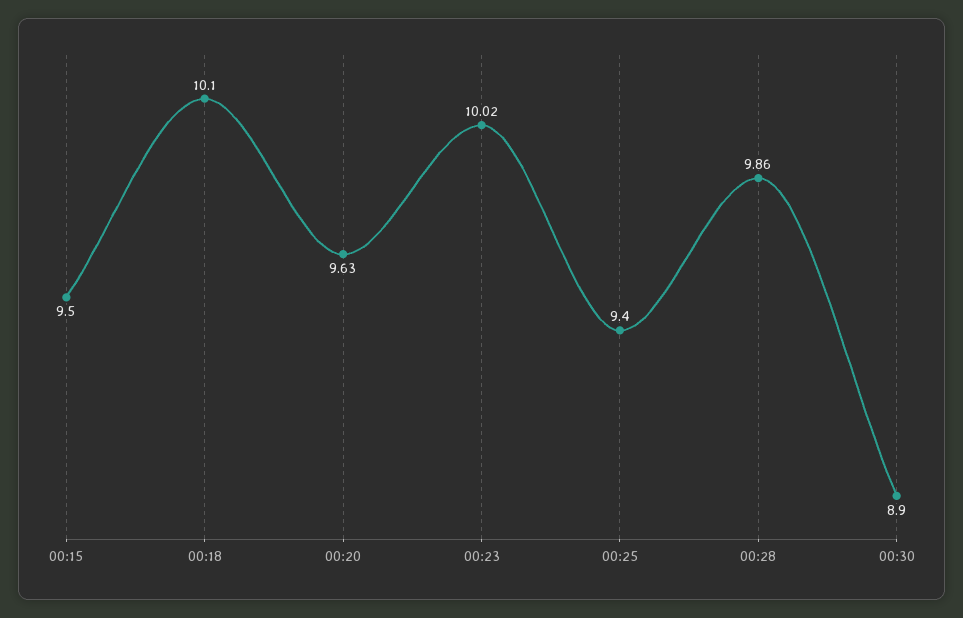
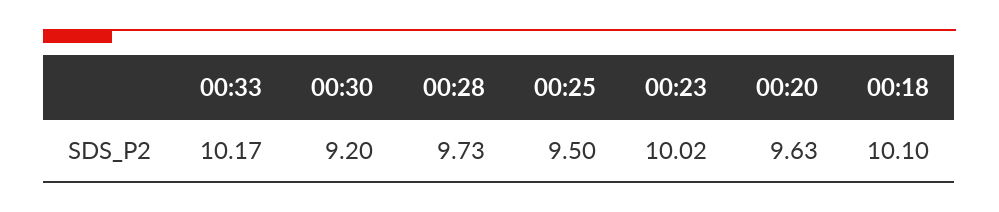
00:15: 9.5 -> none
00:25: 9.4 -> 9.5
00:28: 9.86 -> 9.73
00:30: 8.9 -> 9.2
00:33: none -> 10.17

